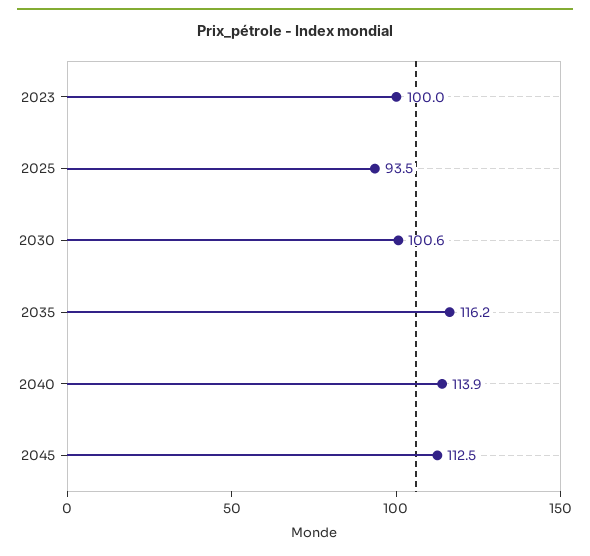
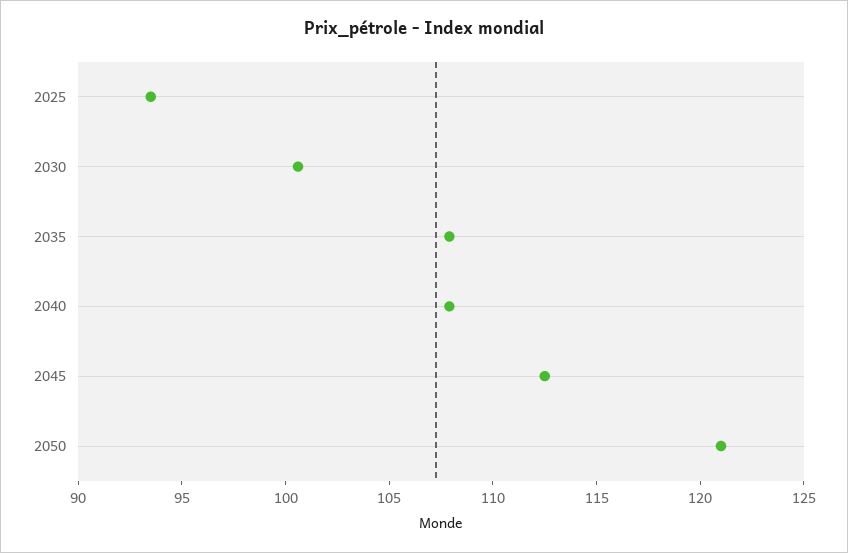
2023: 100 -> none
2035: 116.2 -> 108
2040: 113.9 -> 108
2050: none -> 121

